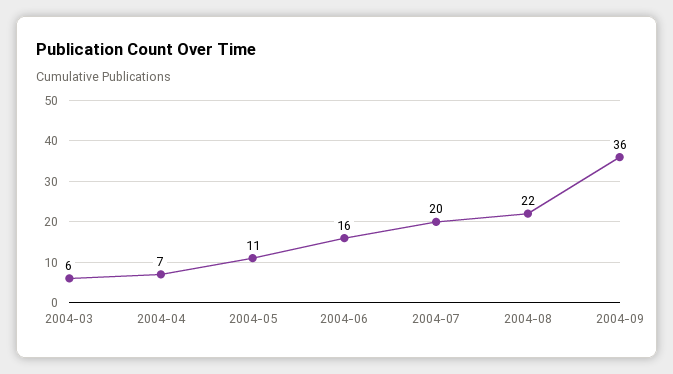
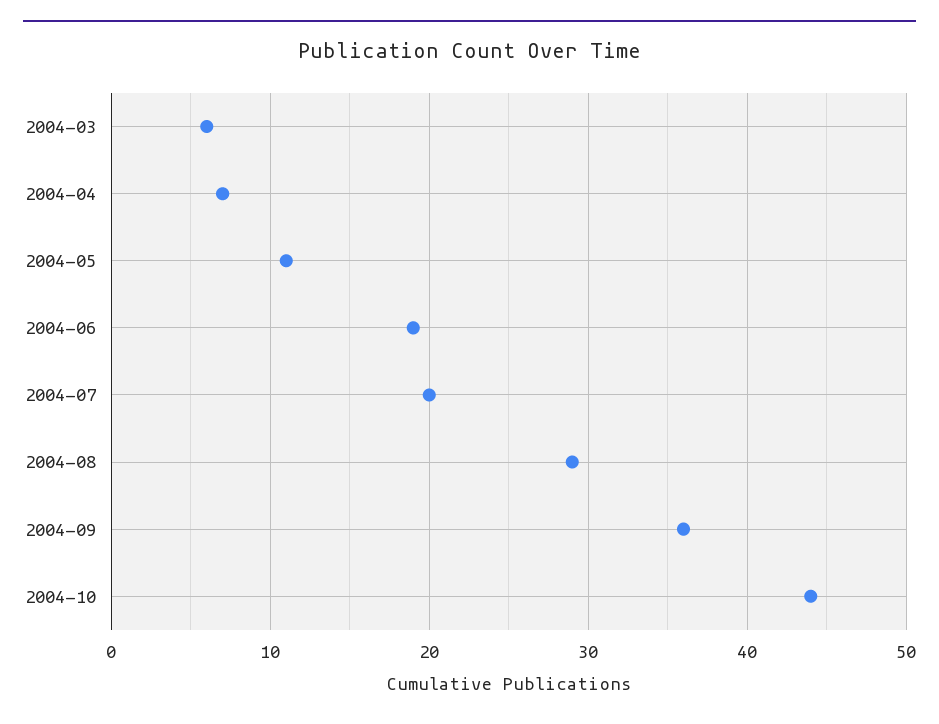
2004-06: 16 -> 19
2004-08: 22 -> 29
2004-10: none -> 44

